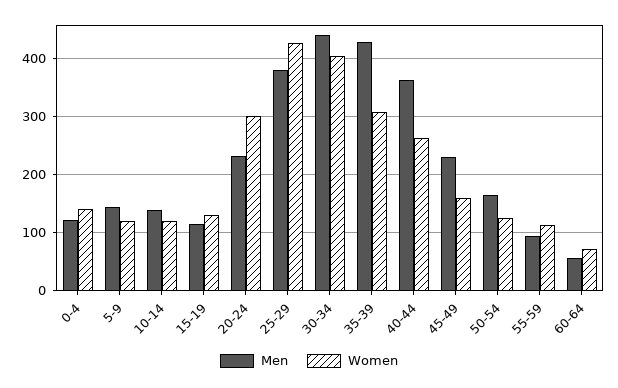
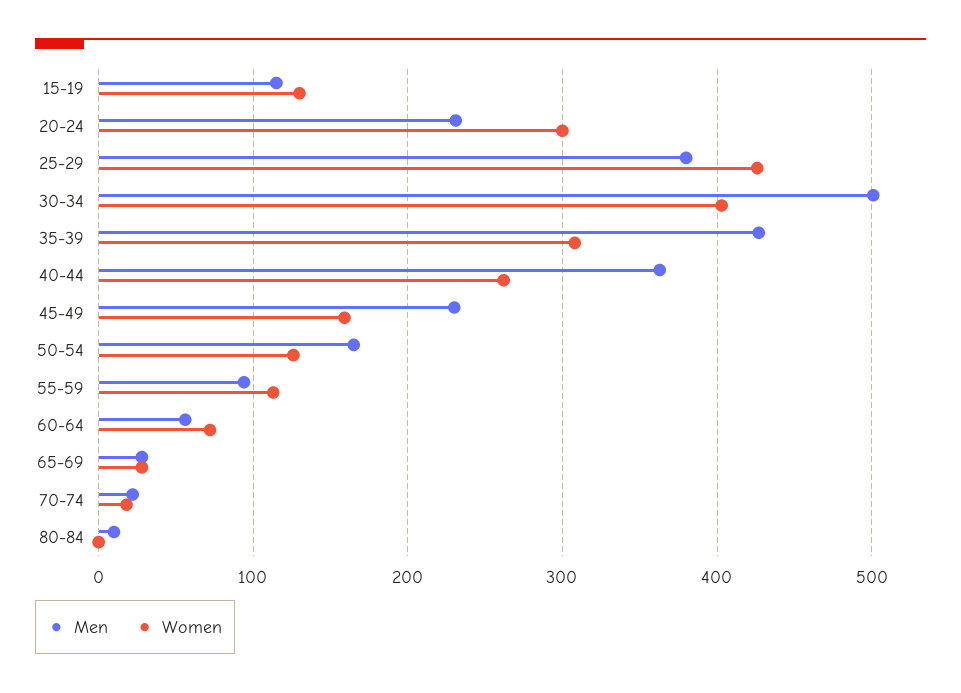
Men, 0-4: 120 -> none
Women, 0-4: 140 -> none
Men, 5-9: 140 -> none
Women, 5-9: 120 -> none
Men, 10-14: 140 -> none
Women, 10-14: 120 -> none
Men, 30-34: 440 -> 500
Men, 65-69: none -> 30
Women, 65-69: none -> 30
Men, 70-74: none -> 20
Women, 70-74: none -> 20
Men, 80-84: none -> 10
Women, 80-84: none -> 0

